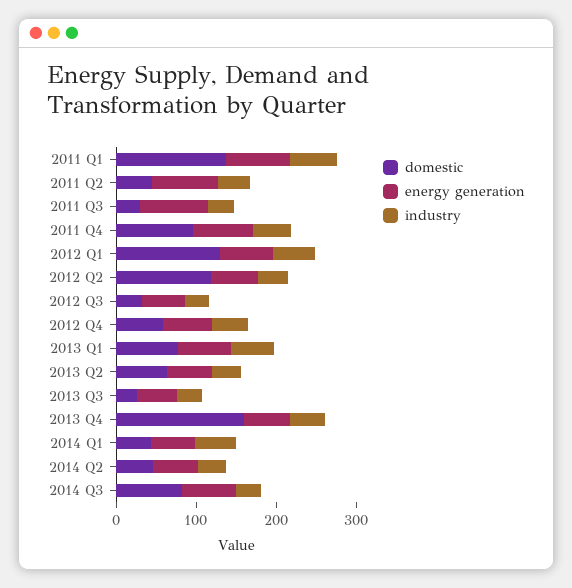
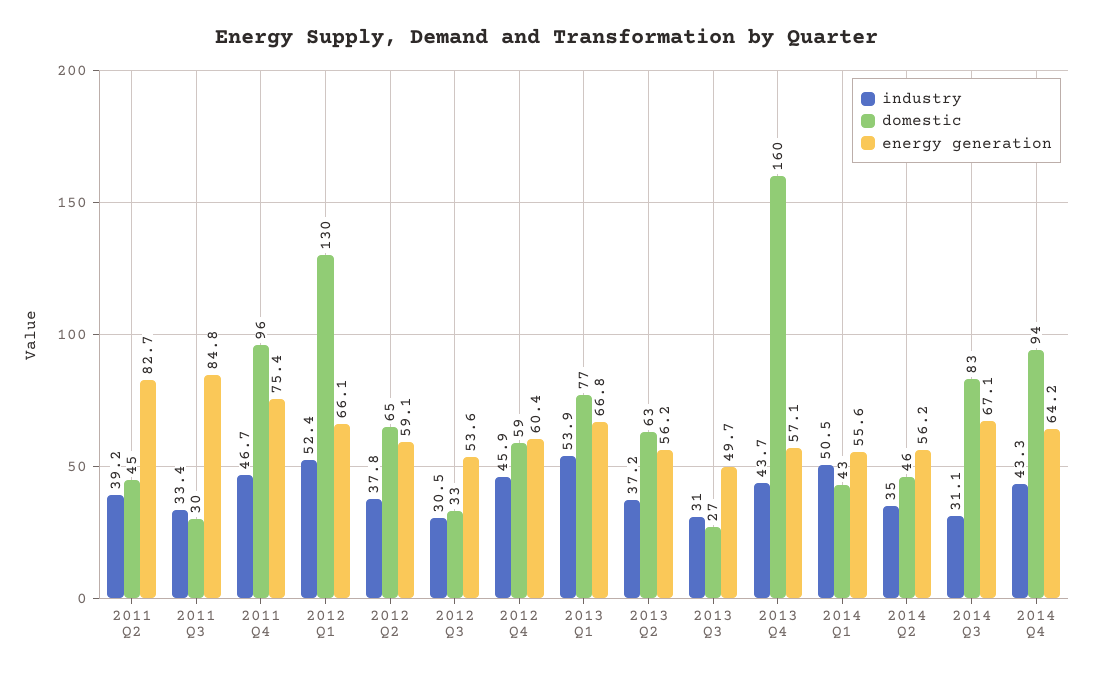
domestic, 2011 Q1: 140 -> none
energy generation, 2011 Q1: 80 -> none
industry, 2011 Q1: 60 -> none
domestic, 2012 Q2: 120 -> 65
industry, 2014 Q4: none -> 43.3
domestic, 2014 Q4: none -> 94
energy generation, 2014 Q4: none -> 64.2

